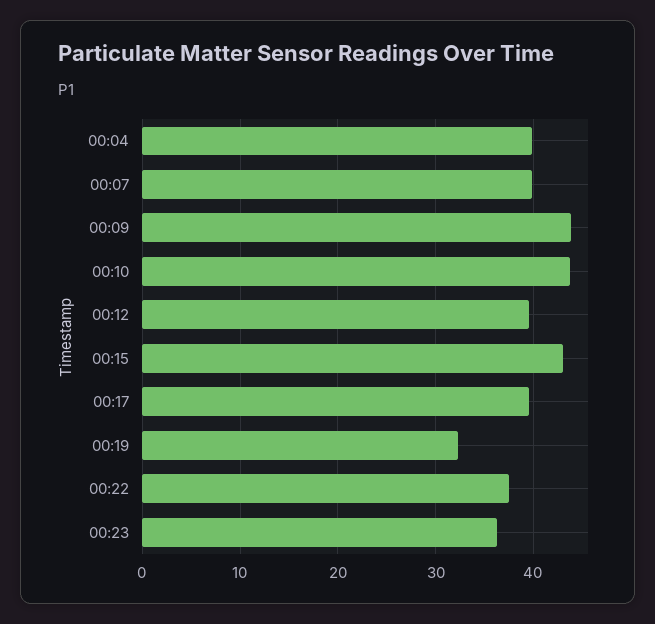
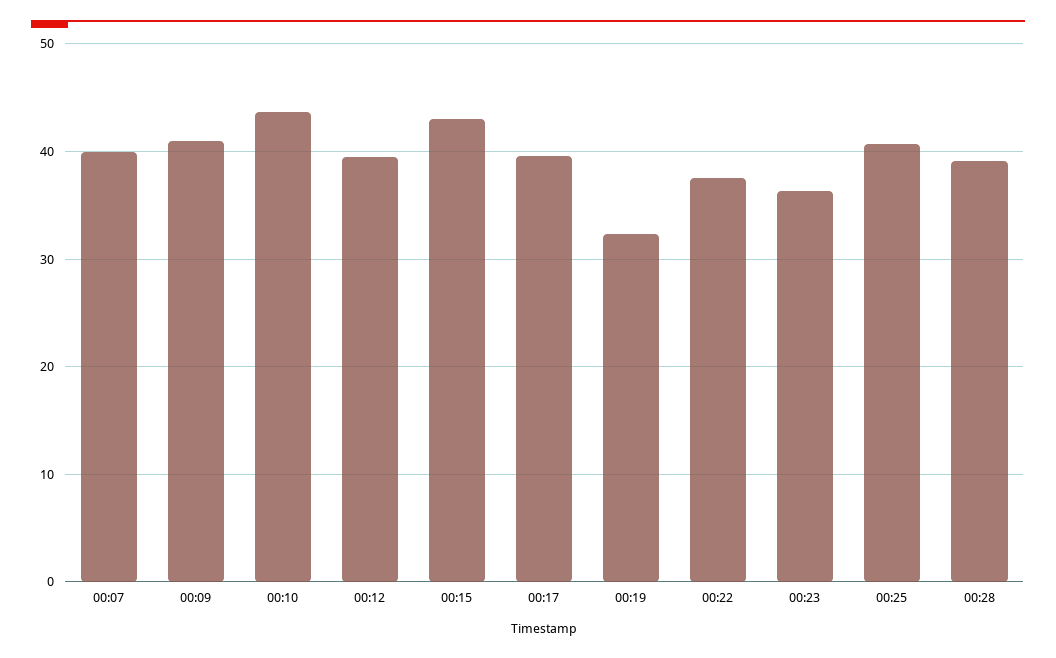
00:04: 40 -> none
00:09: 44 -> 41
00:25: none -> 41
00:28: none -> 39

